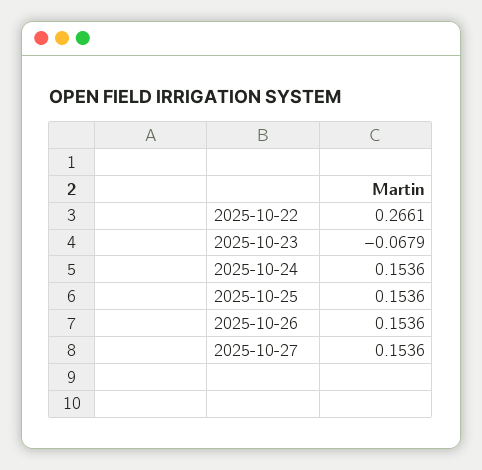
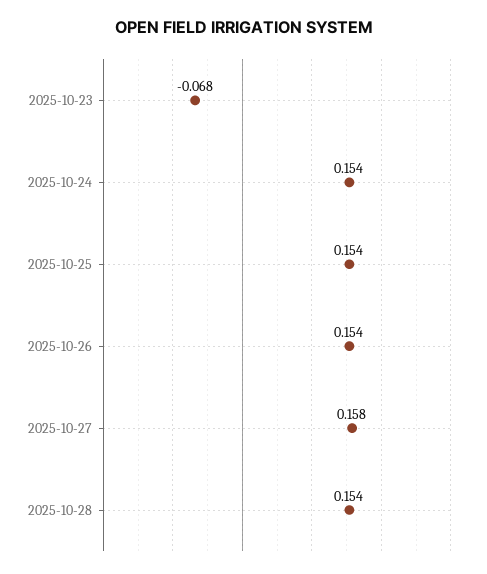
2025-10-22: 0.2661 -> none
2025-10-27: 0.1536 -> 0.158
2025-10-28: none -> 0.154

